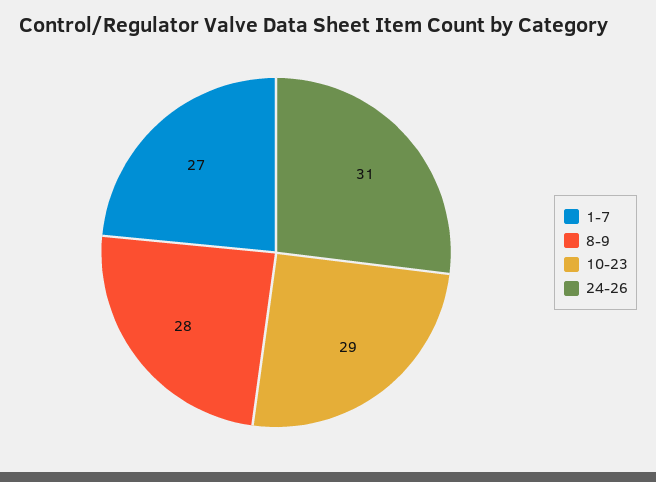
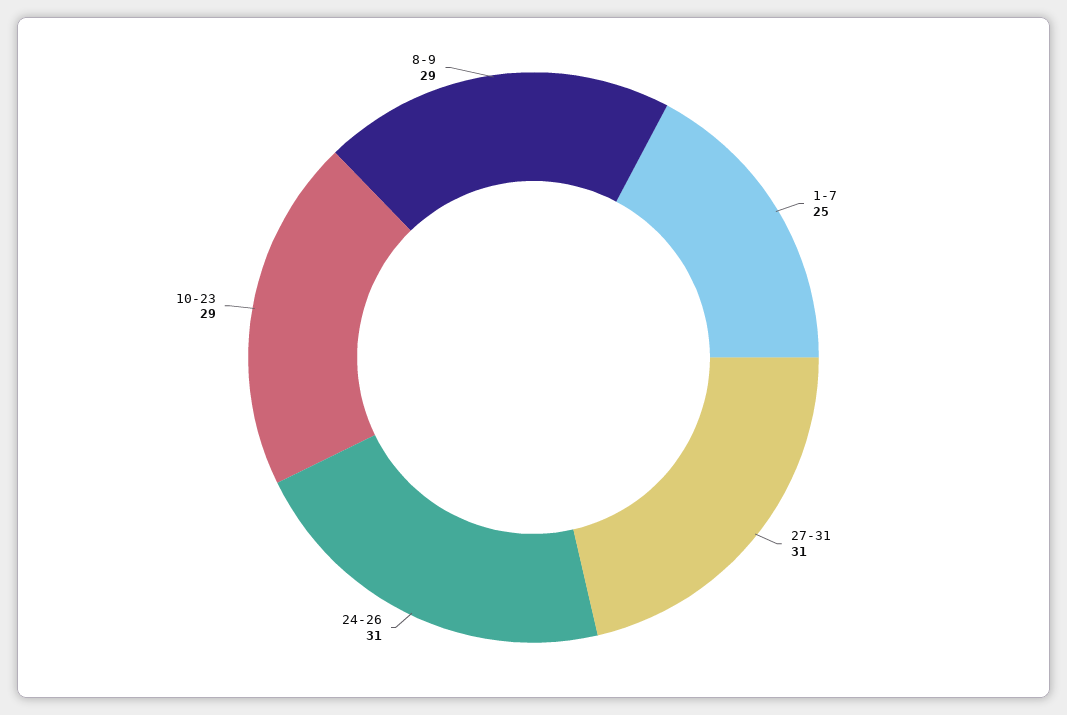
1-7: 27 -> 25
8-9: 28 -> 29
27-31: none -> 31

